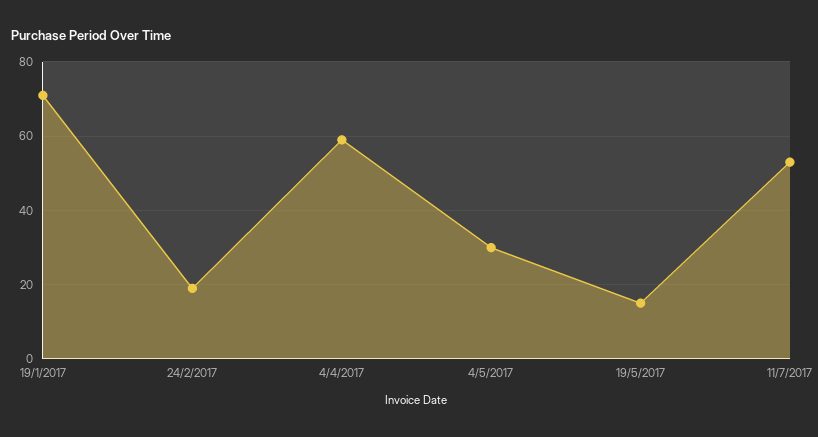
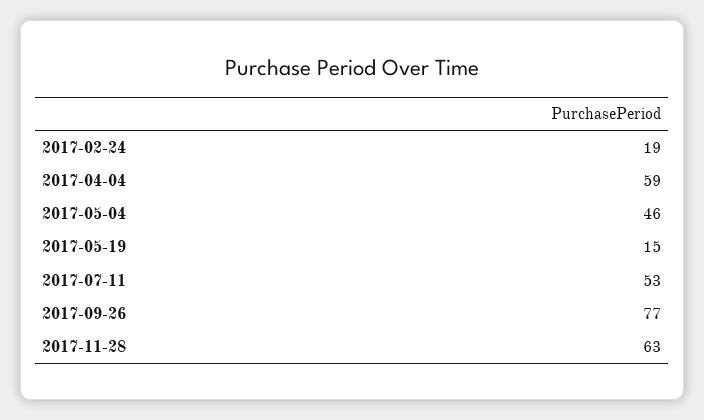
19/1/2017: 70 -> none
4/5/2017: 30 -> 46
2017-09-26: none -> 77
2017-11-28: none -> 63

